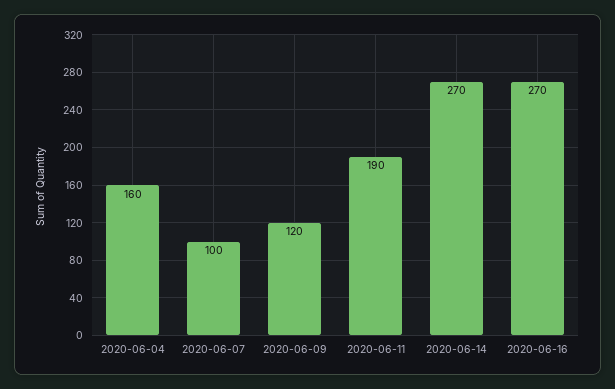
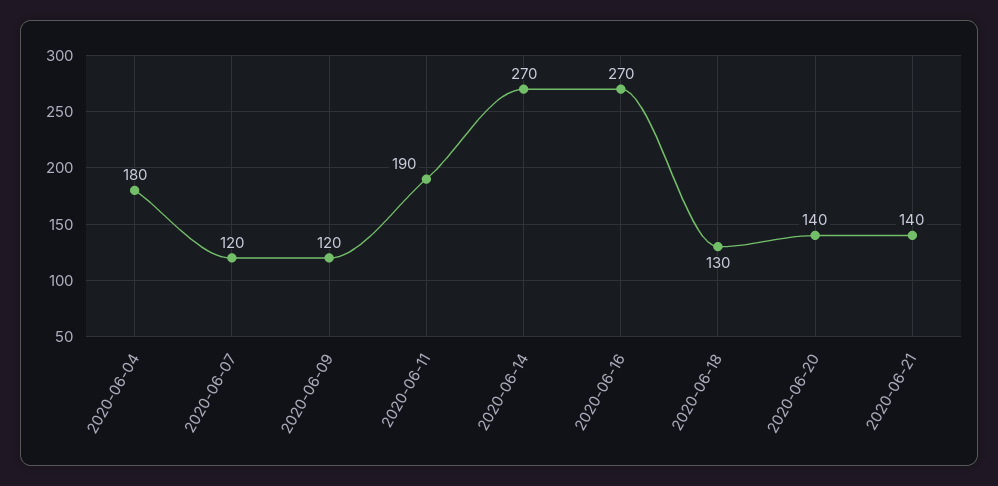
2020-06-04: 160 -> 180
2020-06-07: 100 -> 120
2020-06-18: none -> 130
2020-06-20: none -> 140
2020-06-21: none -> 140

